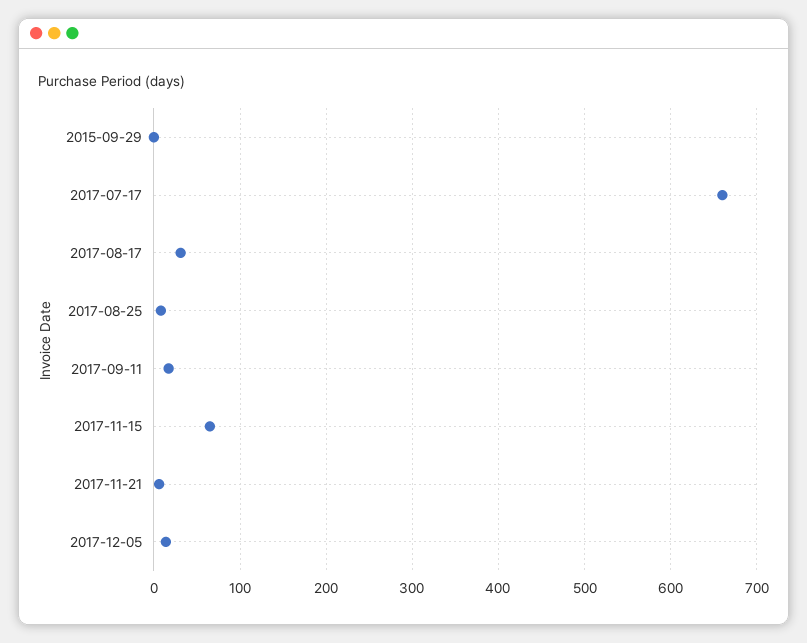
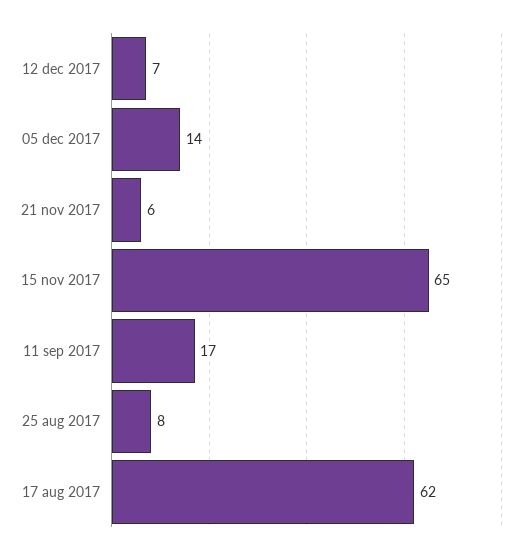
2015-09-29: 0 -> none
2017-07-17: 660 -> none
2017-08-17: 30 -> 62
12 dec 2017: none -> 7

